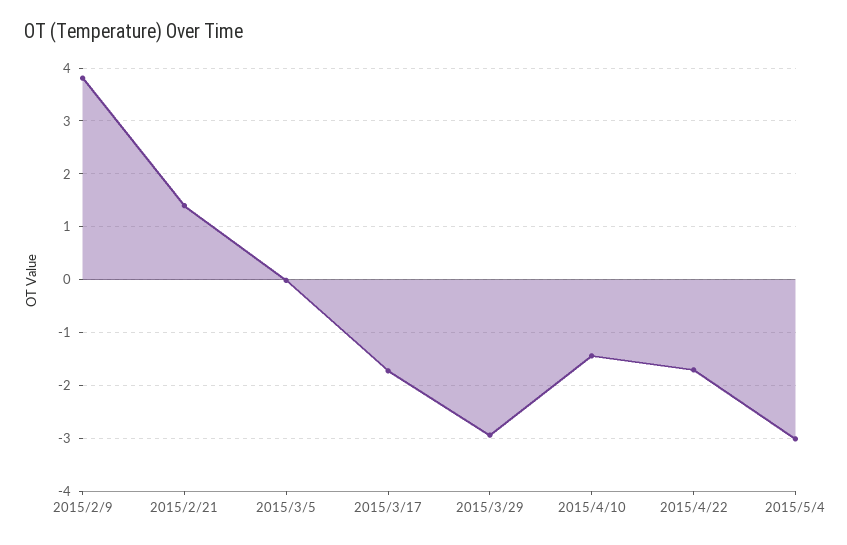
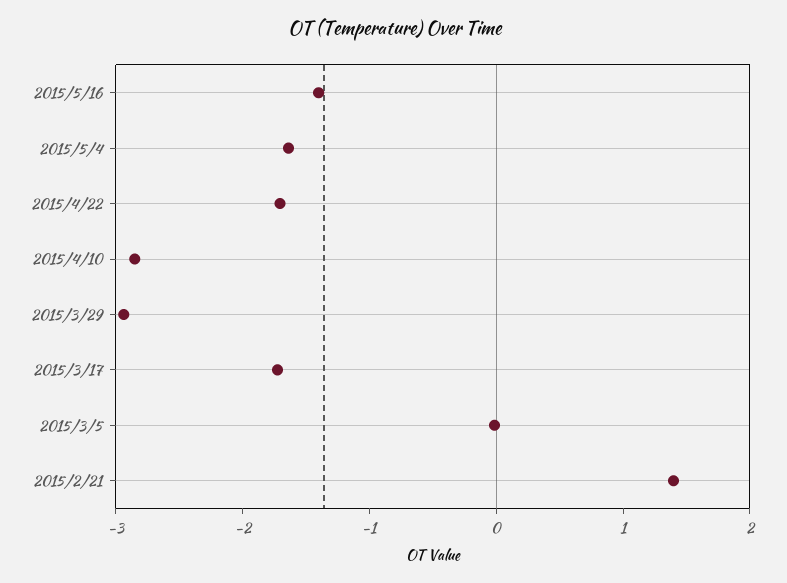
2015/2/9: 3.8 -> none
2015/4/10: -1.4 -> -2.8
2015/5/4: -3 -> -1.6
2015/5/16: none -> -1.4

